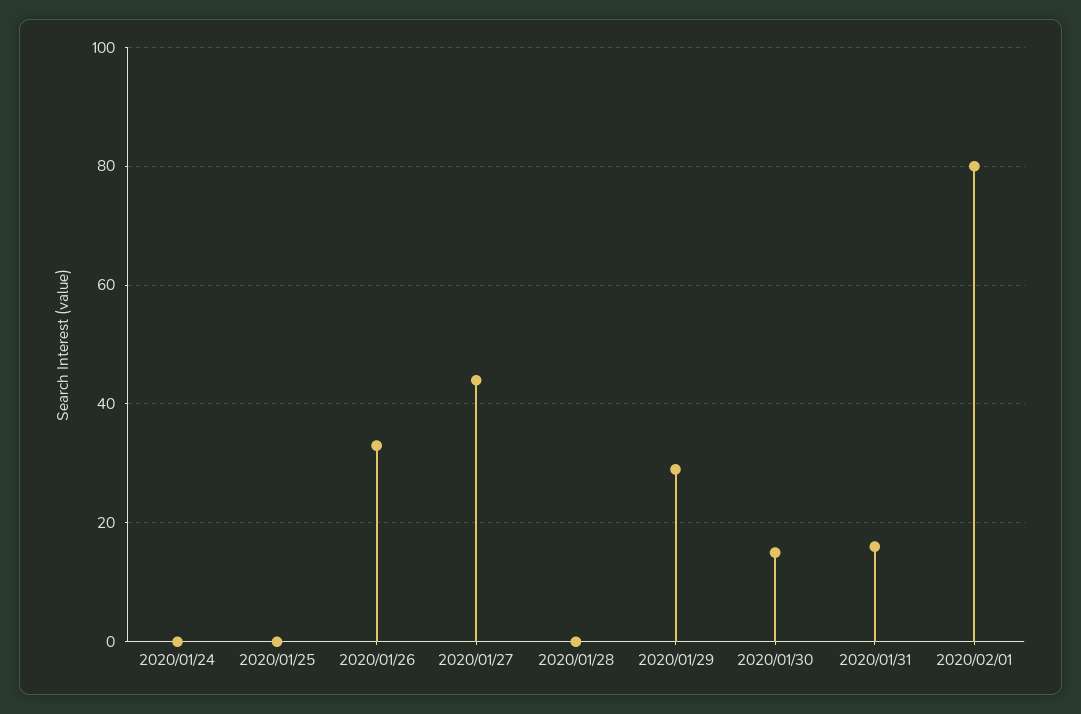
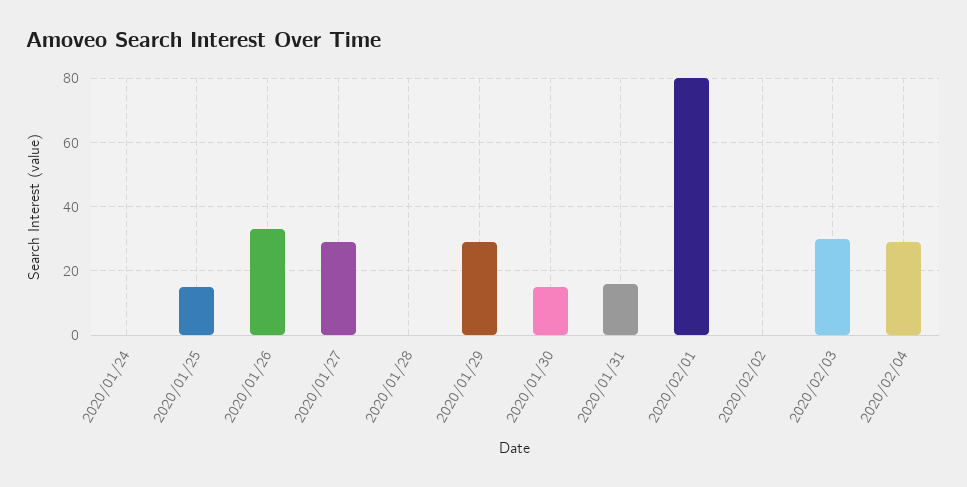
2020/01/25: 0 -> 15
2020/01/27: 45 -> 30
2020/02/02: none -> 0
2020/02/03: none -> 30
2020/02/04: none -> 30

